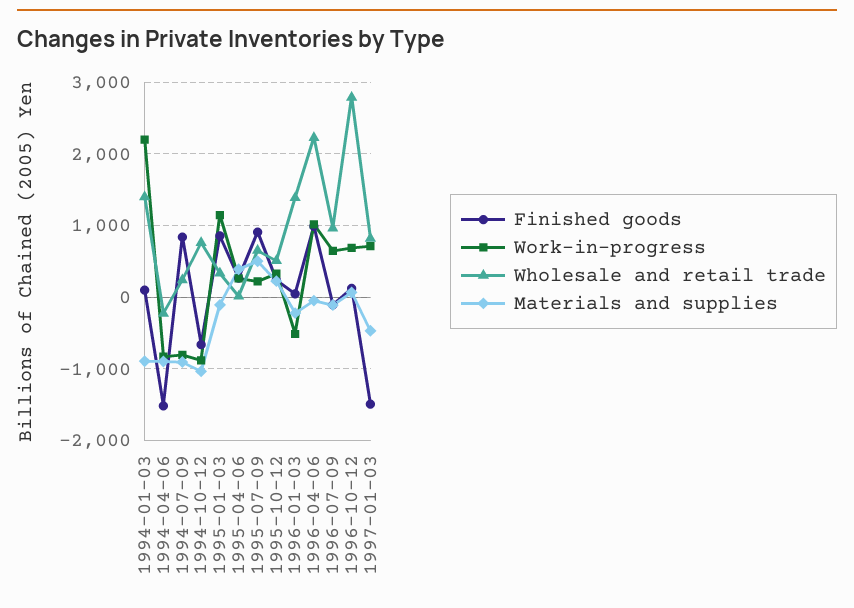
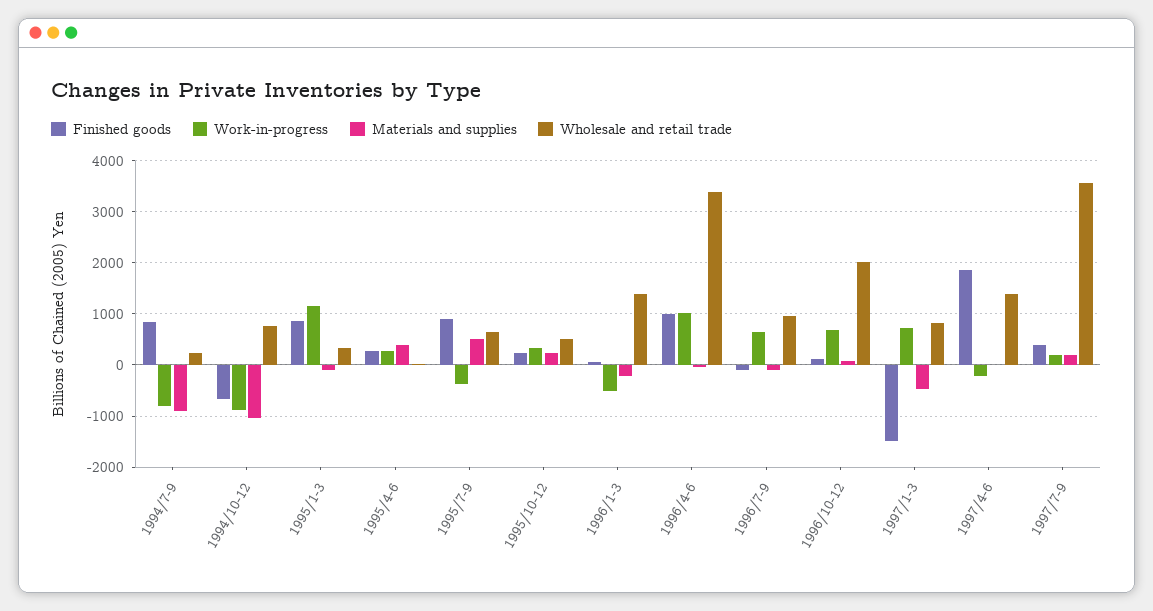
Finished goods, 1994-01-03: 100 -> none
Work-in-progress, 1994-01-03: 2200 -> none
Wholesale and retail trade, 1994-01-03: 1400 -> none
Materials and supplies, 1994-01-03: -900 -> none
Finished goods, 1994-04-06: -1500 -> none
Work-in-progress, 1994-04-06: -800 -> none
Wholesale and retail trade, 1994-04-06: -200 -> none
Materials and supplies, 1994-04-06: -900 -> none
Work-in-progress, 1995-07-09: 200 -> -400
Wholesale and retail trade, 1996-04-06: 2200 -> 3400
Wholesale and retail trade, 1996-10-12: 2800 -> 2000
Finished goods, 1997/4-6: none -> 1800
Work-in-progress, 1997/4-6: none -> -200
Materials and supplies, 1997/4-6: none -> 0
Wholesale and retail trade, 1997/4-6: none -> 1400
Finished goods, 1997/7-9: none -> 400
Work-in-progress, 1997/7-9: none -> 200
Materials and supplies, 1997/7-9: none -> 200
Wholesale and retail trade, 1997/7-9: none -> 3600

